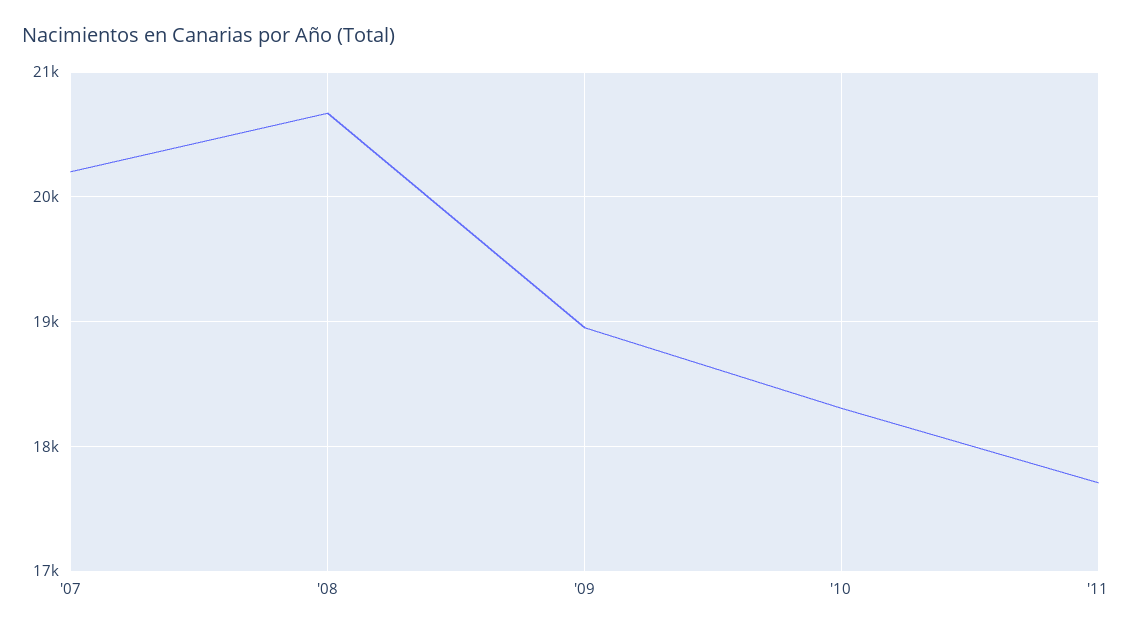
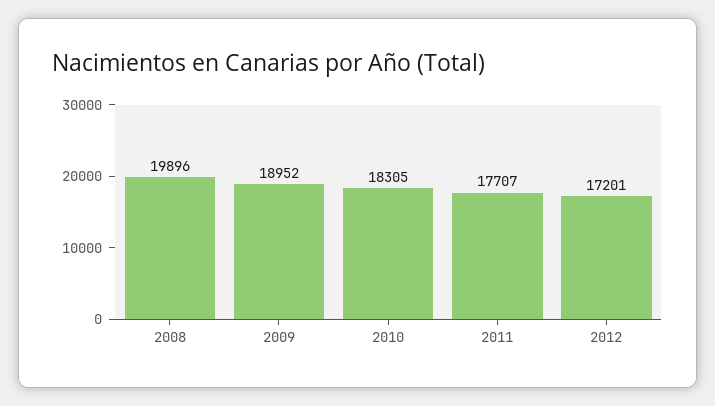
'07: 20200 -> none
'08: 20700 -> 19896
2012: none -> 17201

